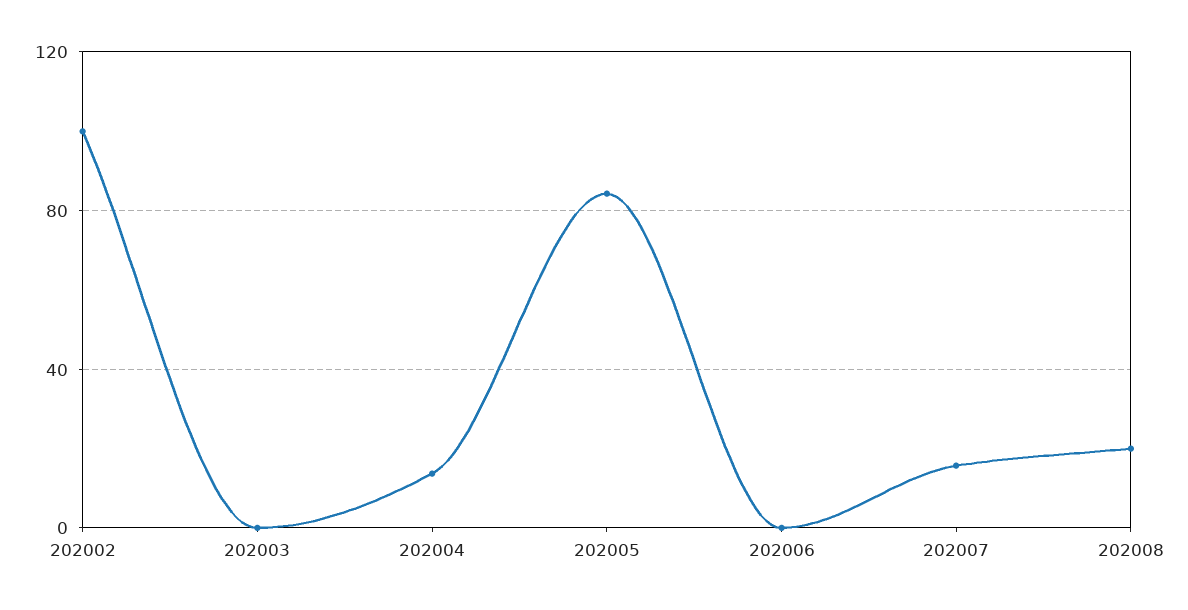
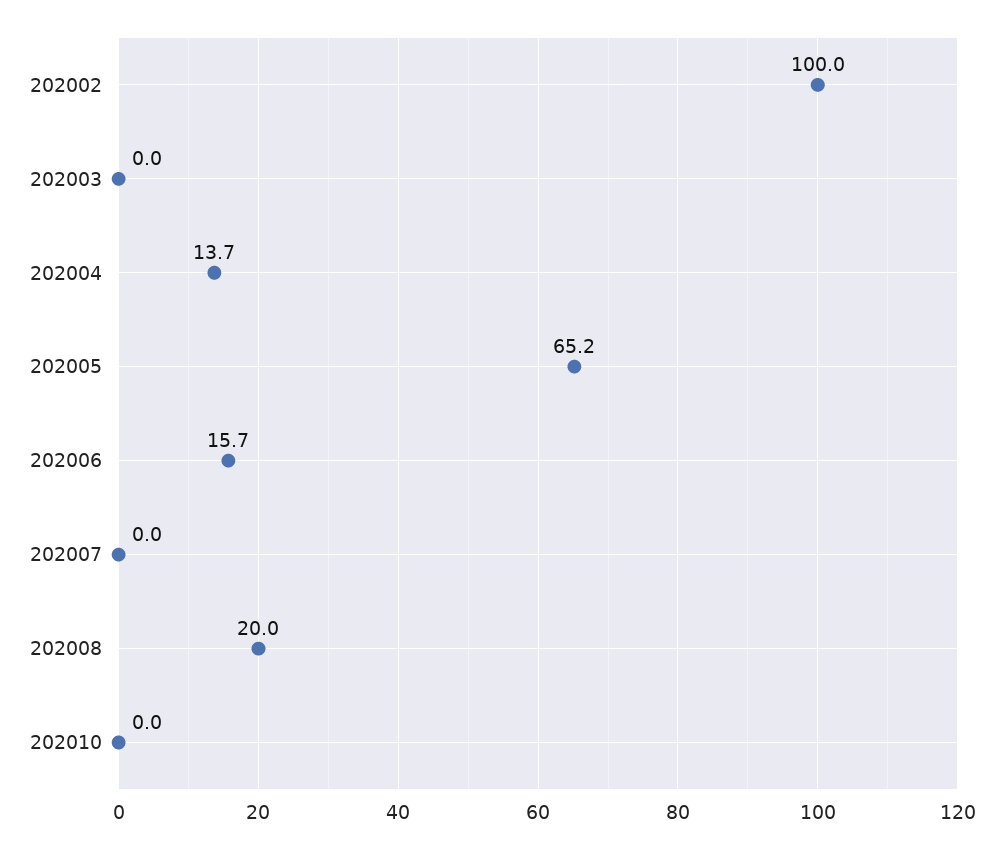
202005: 85 -> 65.2
202006: 0 -> 15.7
202007: 15 -> 0
202010: none -> 0

